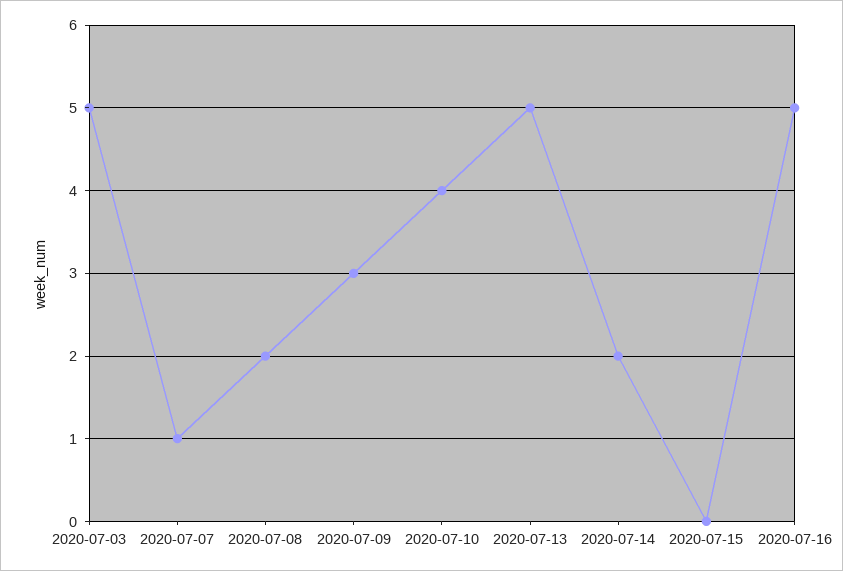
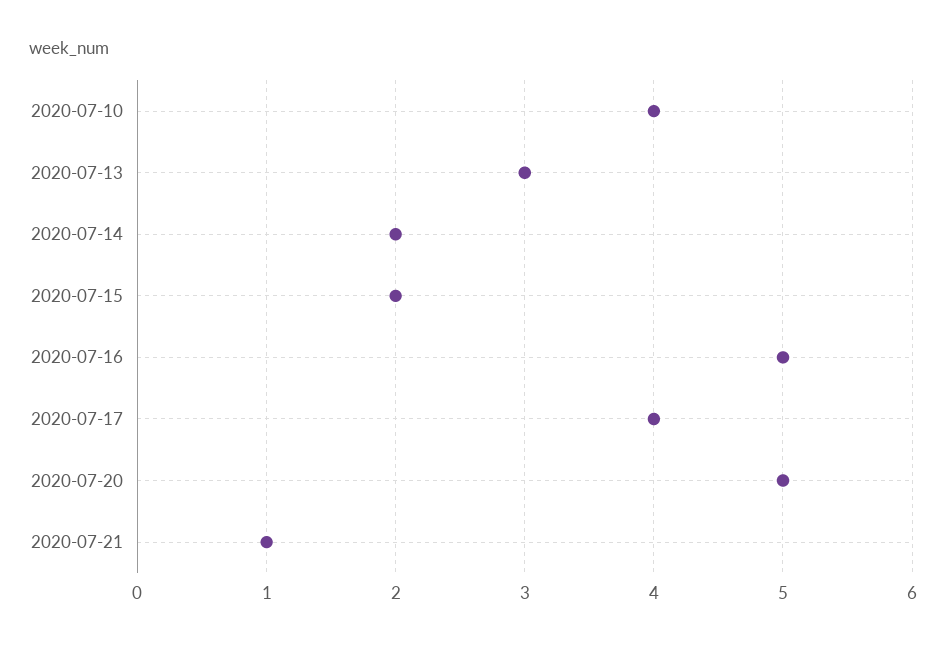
2020-07-03: 5 -> none
2020-07-07: 1 -> none
2020-07-08: 2 -> none
2020-07-09: 3 -> none
2020-07-13: 5 -> 3
2020-07-15: 0 -> 2
2020-07-17: none -> 4
2020-07-20: none -> 5
2020-07-21: none -> 1

